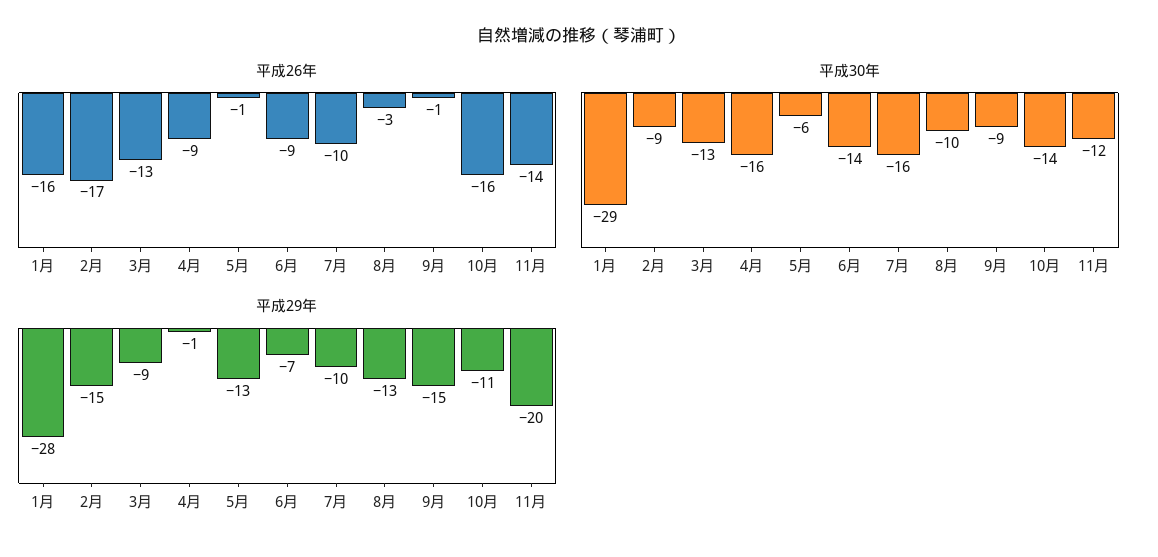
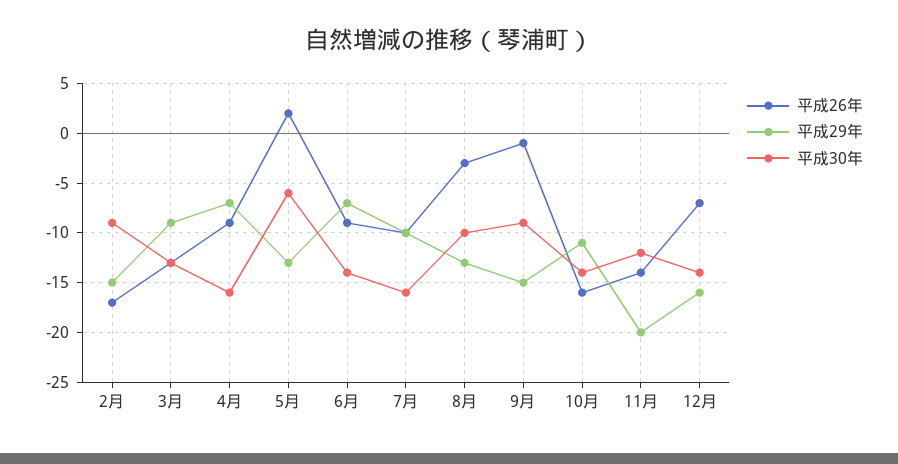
平成26年, 1月: -16 -> none
平成26年, 5月: -1 -> 2
平成30年, 1月: -29 -> none
平成29年, 1月: -28 -> none
平成29年, 4月: -1 -> -7
平成26年, 12月: none -> -7
平成29年, 12月: none -> -16
平成30年, 12月: none -> -14

